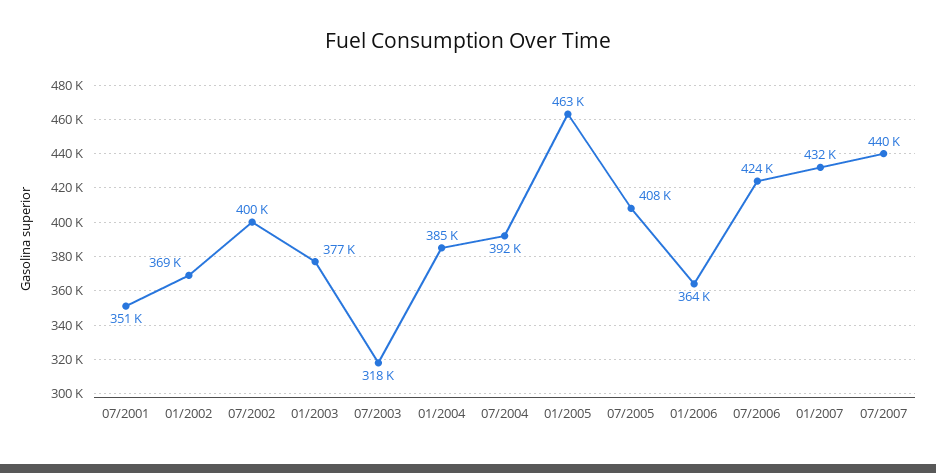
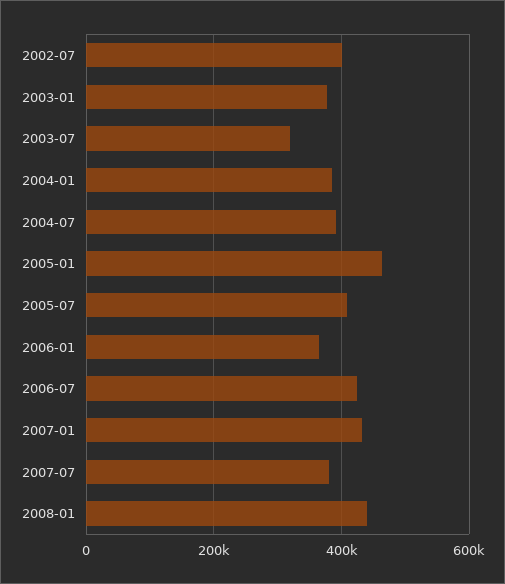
07/2001: 351000 -> none
01/2002: 369000 -> none
07/2007: 440000 -> 380000
2008-01: none -> 440000

